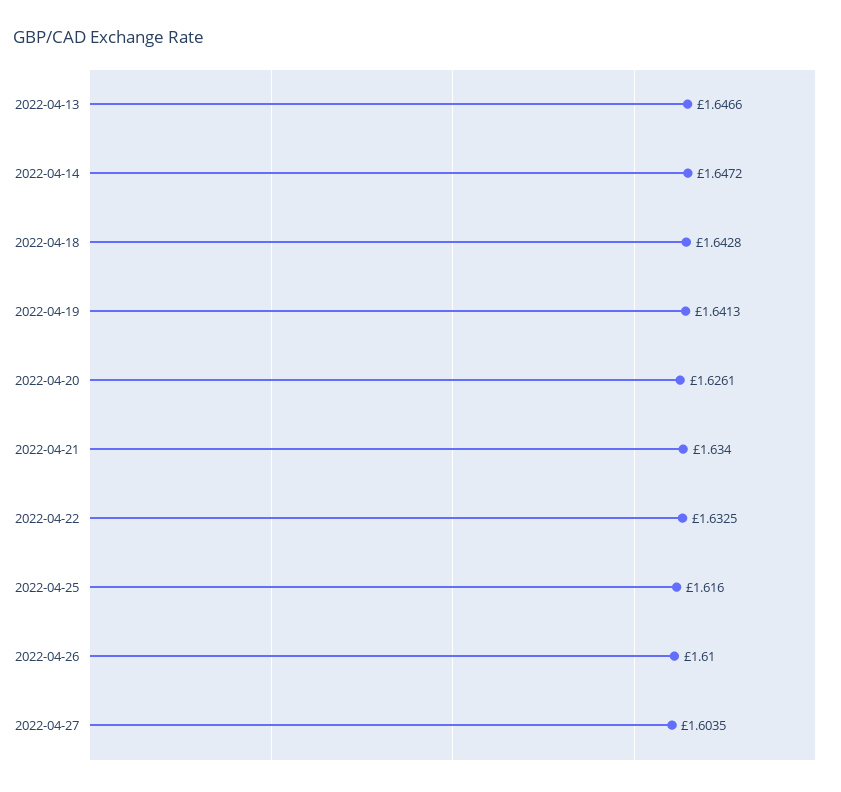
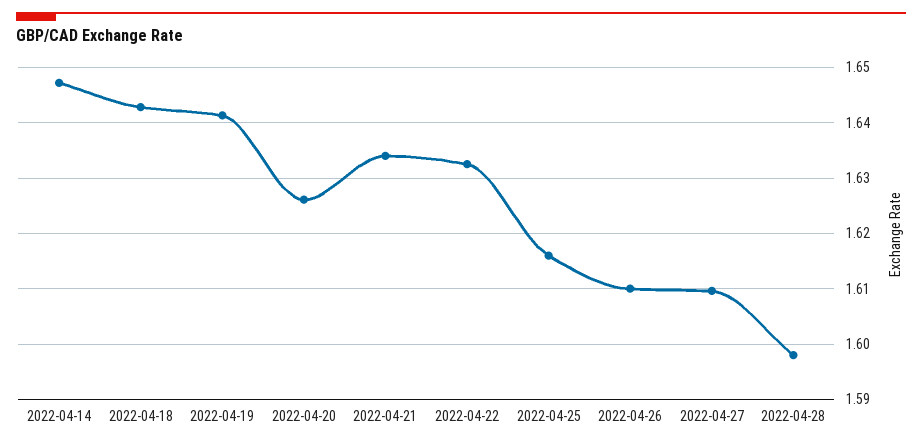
2022-04-13: 1.6466 -> none
2022-04-27: 1.6035 -> 1.61
2022-04-28: none -> 1.598

